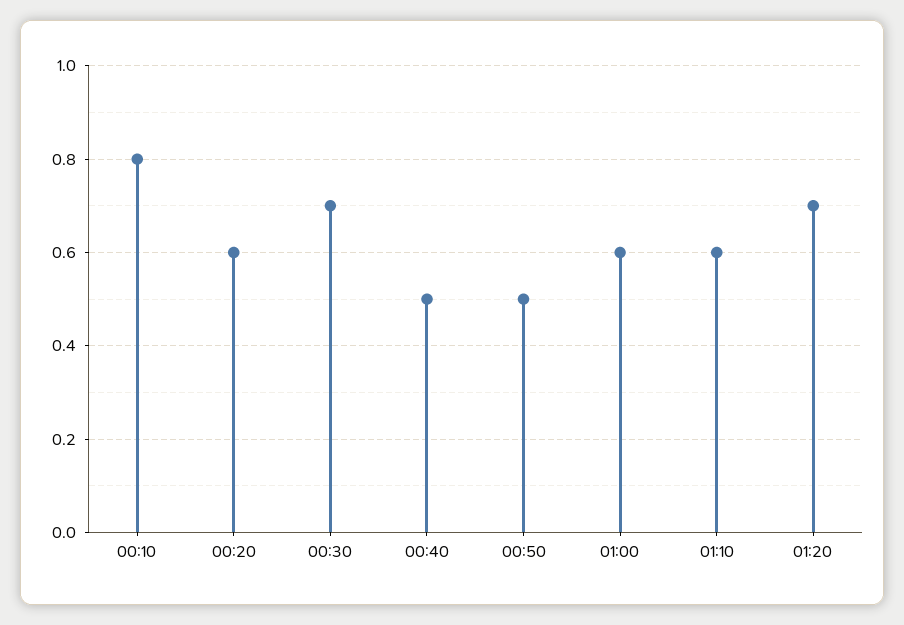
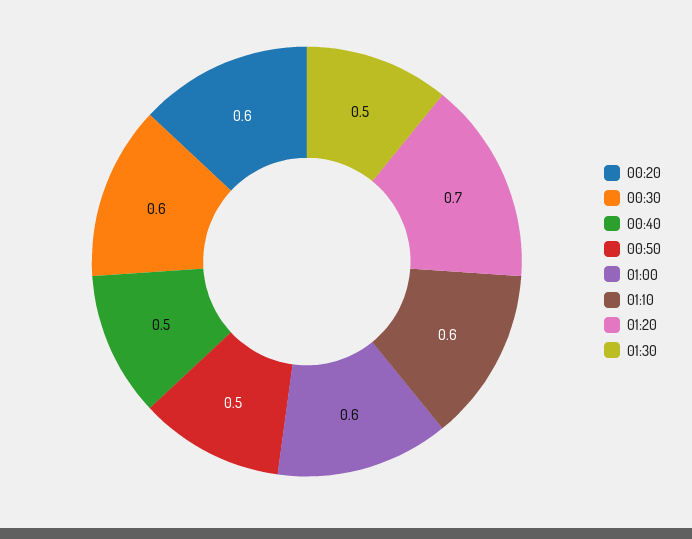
00:10: 0.8 -> none
00:30: 0.7 -> 0.6
01:30: none -> 0.5

